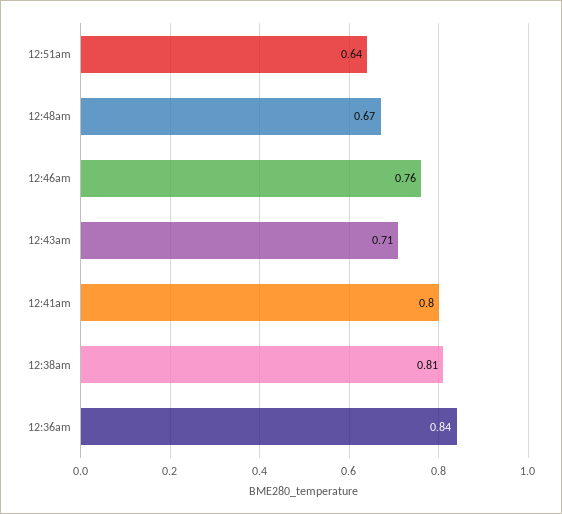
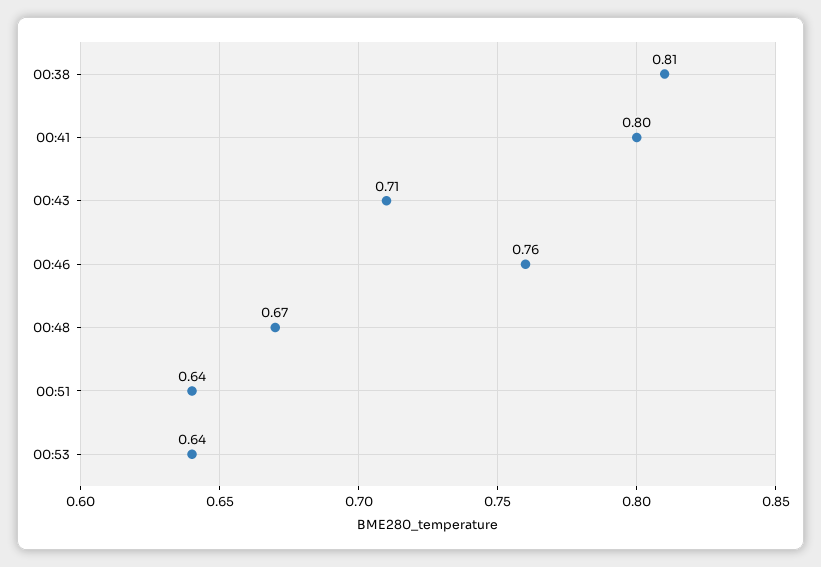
12:36am: 0.84 -> none
00:53: none -> 0.64

